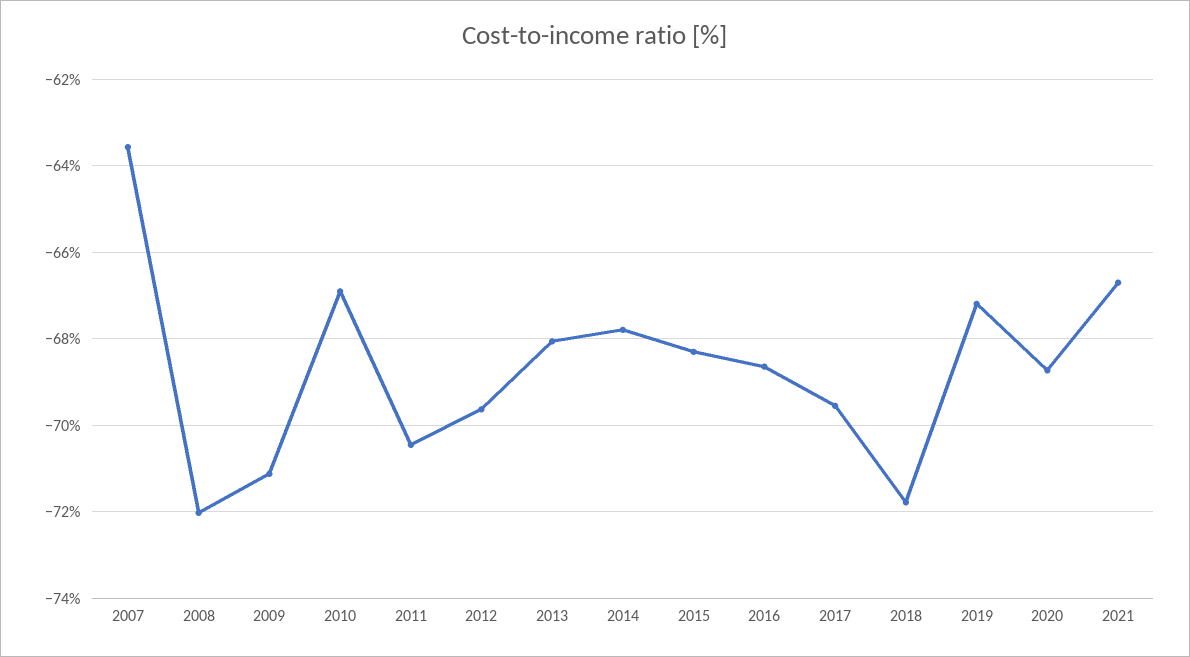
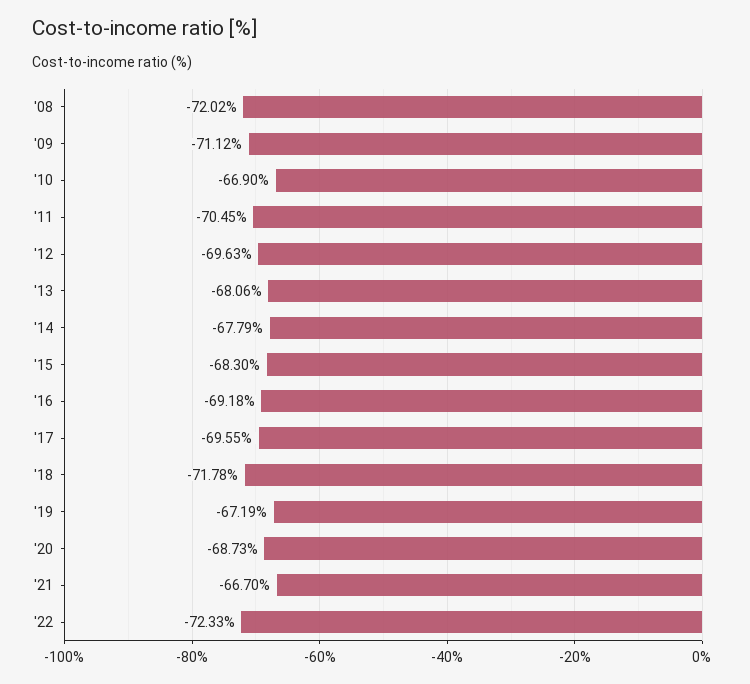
2007: -63.6 -> none
2016: -68.6 -> -69.18
'22: none -> -72.33

